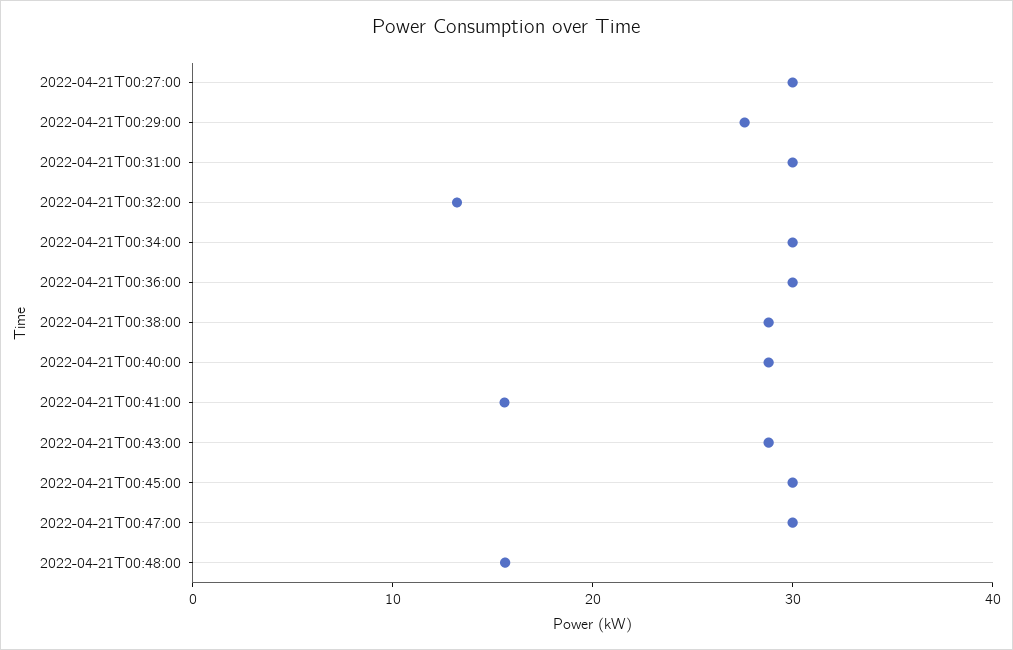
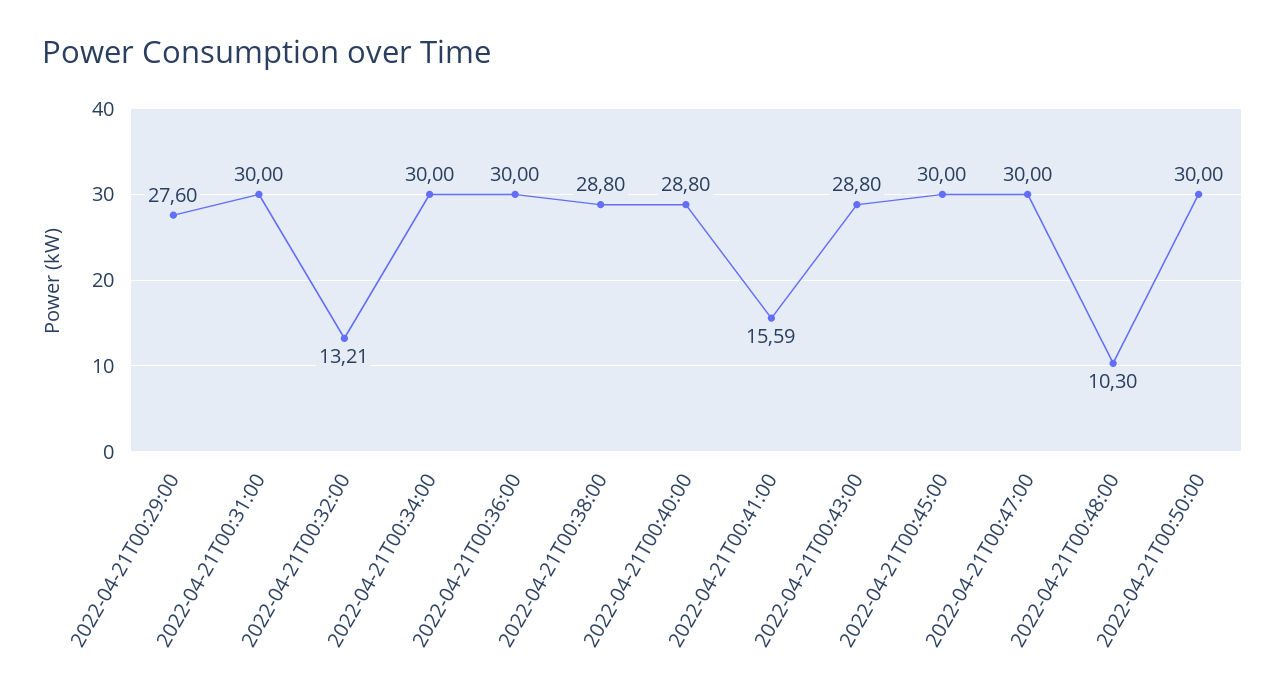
2022-04-21T00:27:00: 30 -> none
2022-04-21T00:48:00: 16 -> 10.3
2022-04-21T00:50:00: none -> 30

